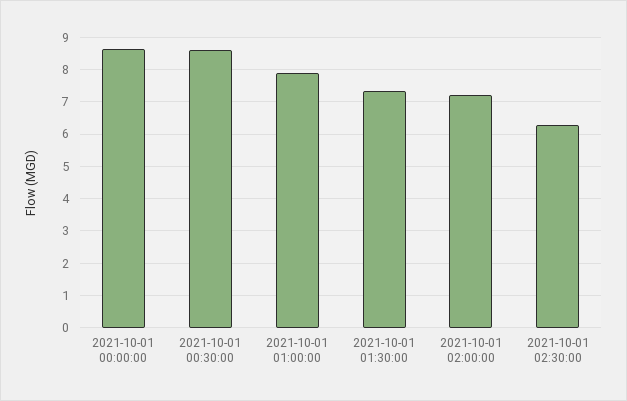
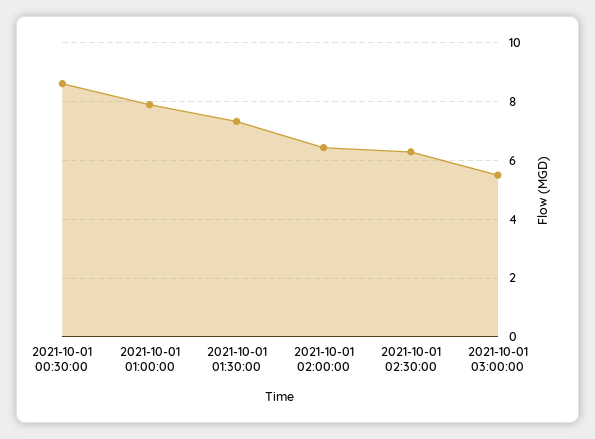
2021-10-01 00:00:00: 8.6 -> none
2021-10-01 02:00:00: 7.2 -> 6.5
2021-10-01 03:00:00: none -> 5.5

